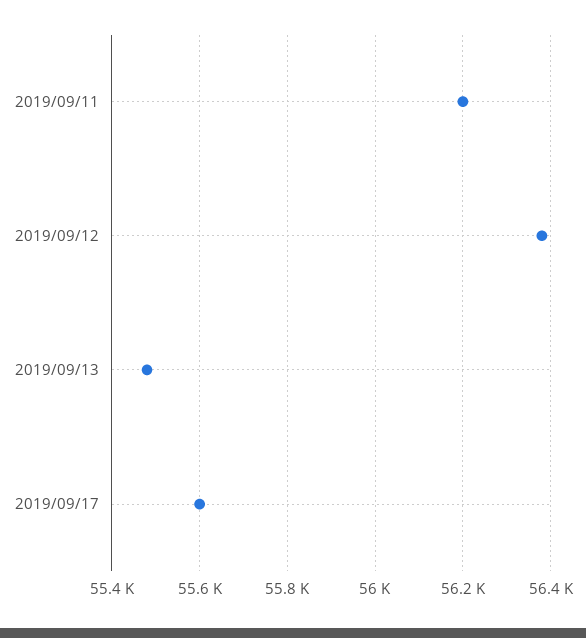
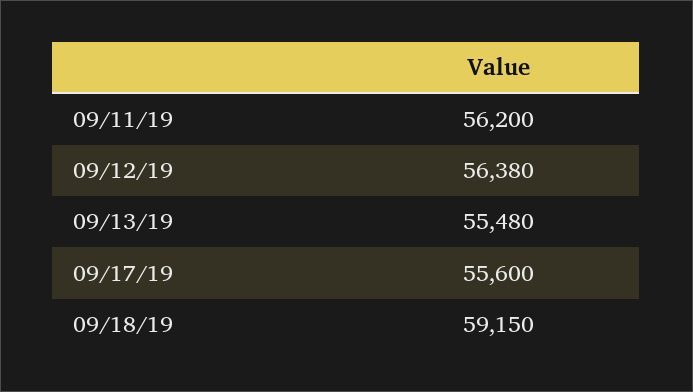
09/18/19: none -> 59150

